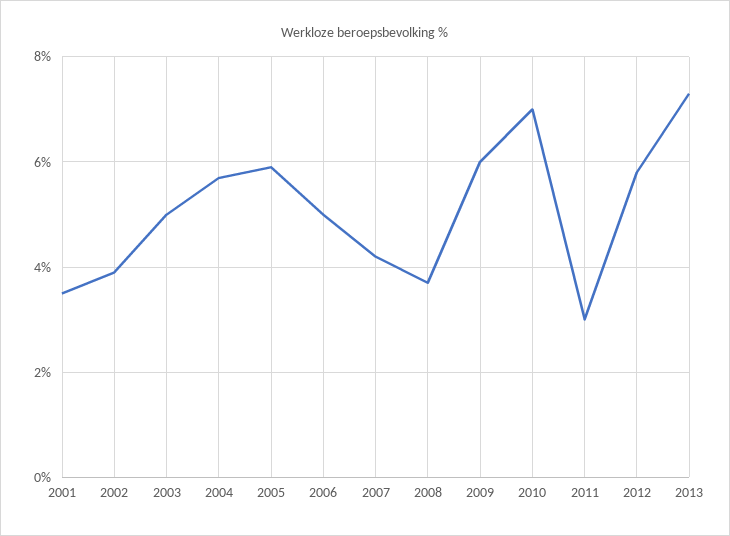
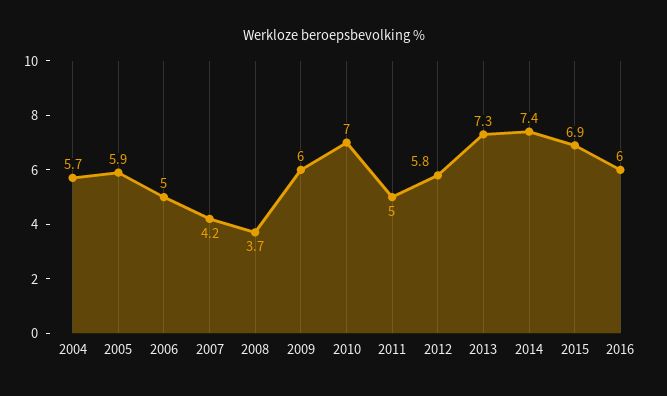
2001: 3.5 -> none
2002: 4 -> none
2003: 5 -> none
2011: 3 -> 5
2014: none -> 7.4
2015: none -> 6.9
2016: none -> 6

